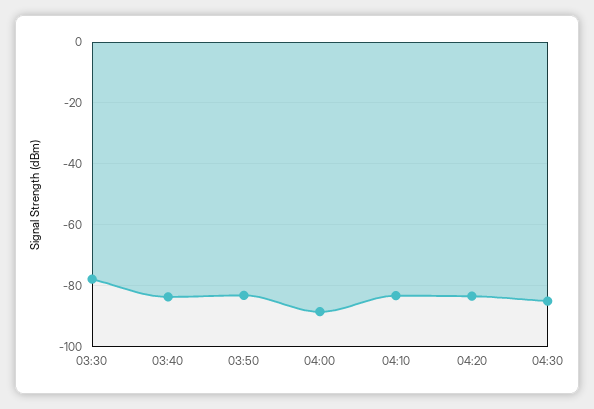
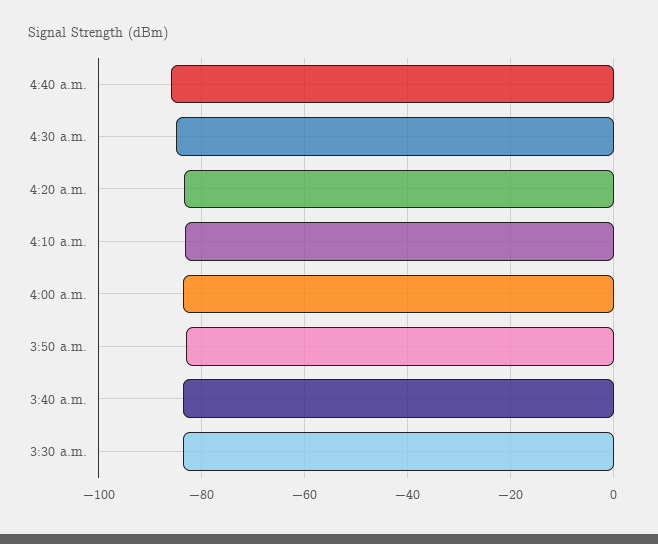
03:30: -78 -> -84
04:00: -88 -> -84
4:40 a.m.: none -> -86

